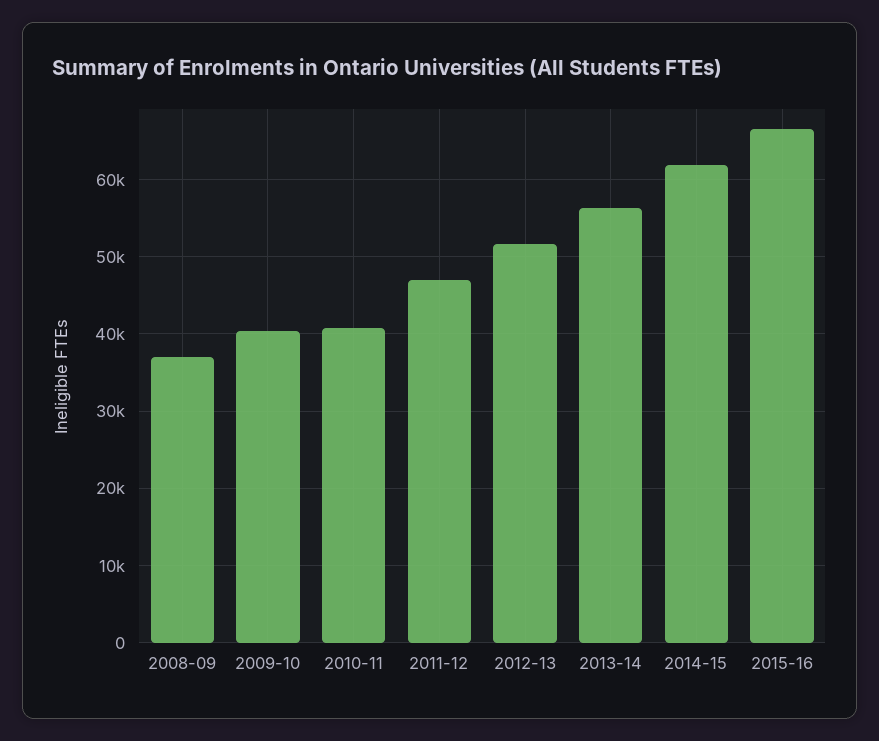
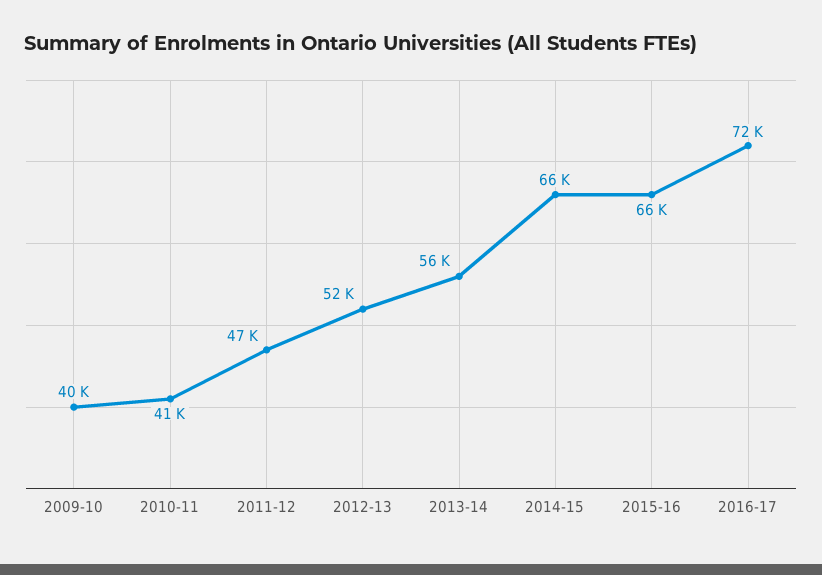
2008-09: 37000 -> none
2014-15: 62000 -> 66000
2016-17: none -> 72000

